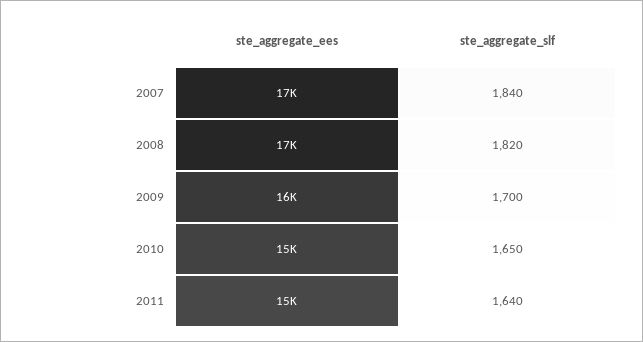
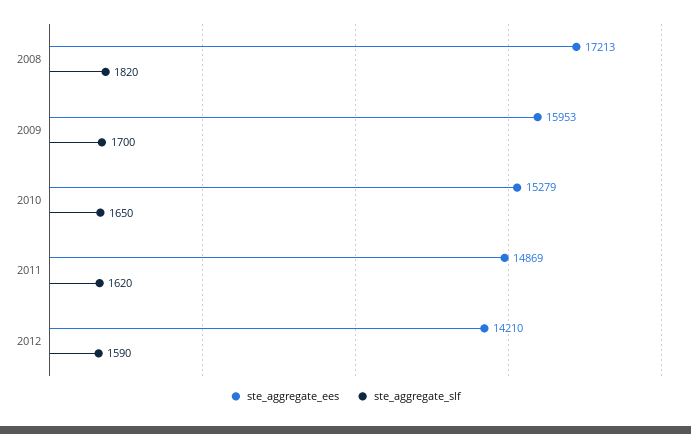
ste_aggregate_ees, 2007: 17000 -> none
ste_aggregate_slf, 2007: 1840 -> none
ste_aggregate_slf, 2011: 1640 -> 1620
ste_aggregate_ees, 2012: none -> 14210
ste_aggregate_slf, 2012: none -> 1590

